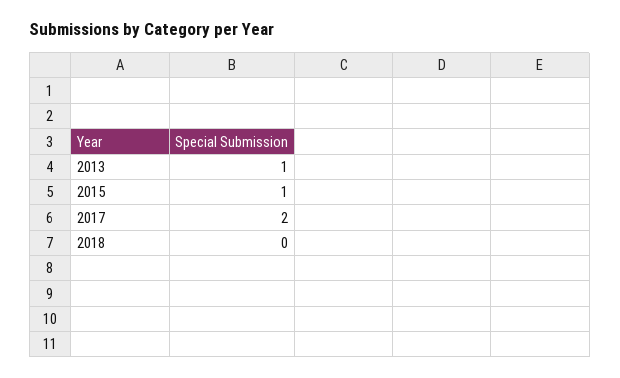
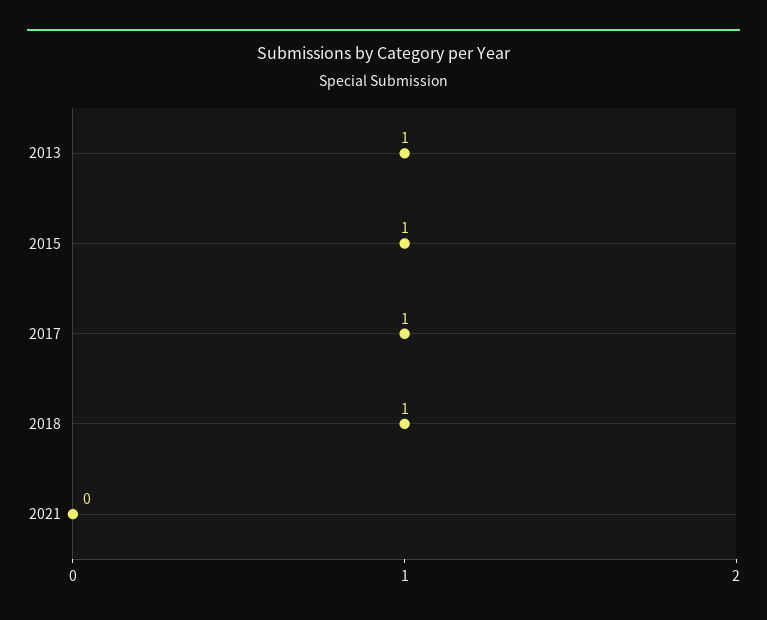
2017: 2 -> 1
2018: 0 -> 1
2021: none -> 0

